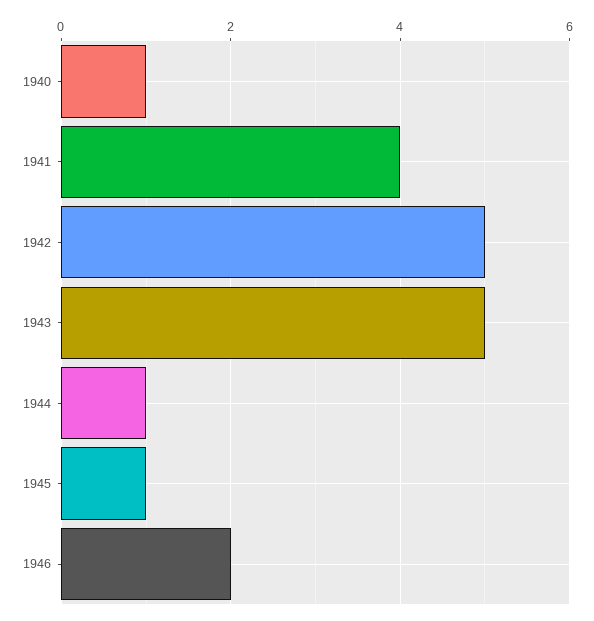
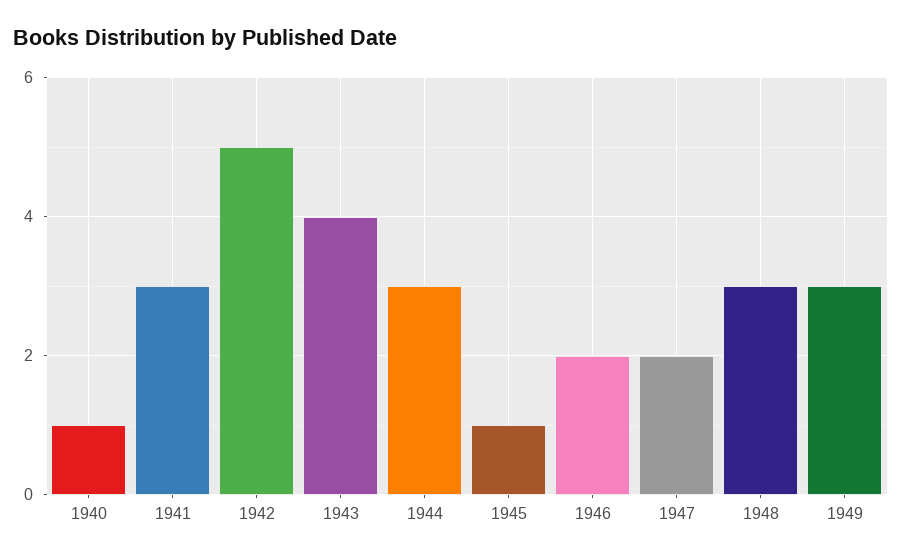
1941: 4 -> 3
1943: 5 -> 4
1944: 1 -> 3
1947: none -> 2
1948: none -> 3
1949: none -> 3

